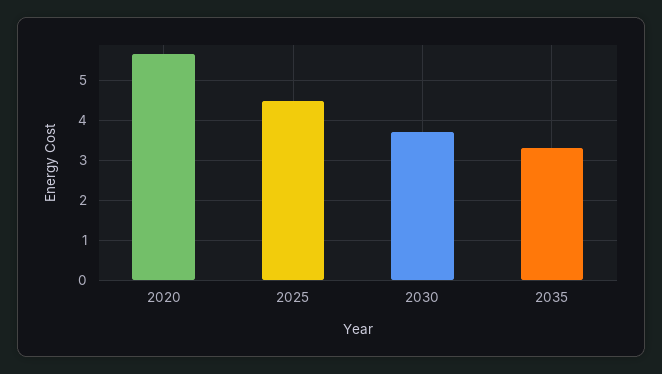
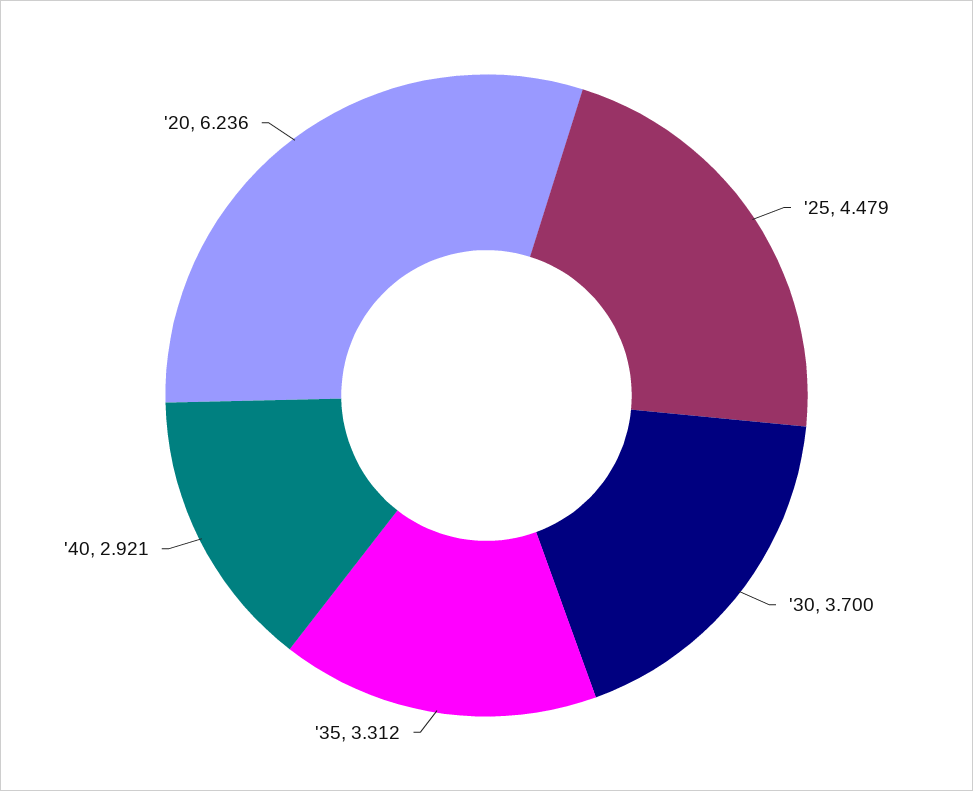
2020: 5.6 -> 6.236
'40: none -> 2.921

